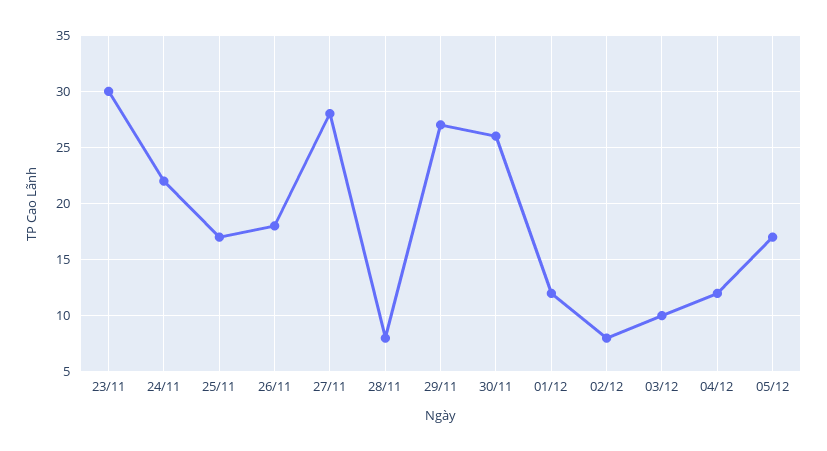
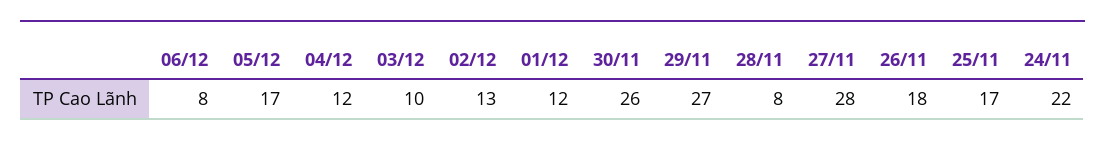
23/11: 30 -> none
02/12: 8 -> 13
06/12: none -> 8

